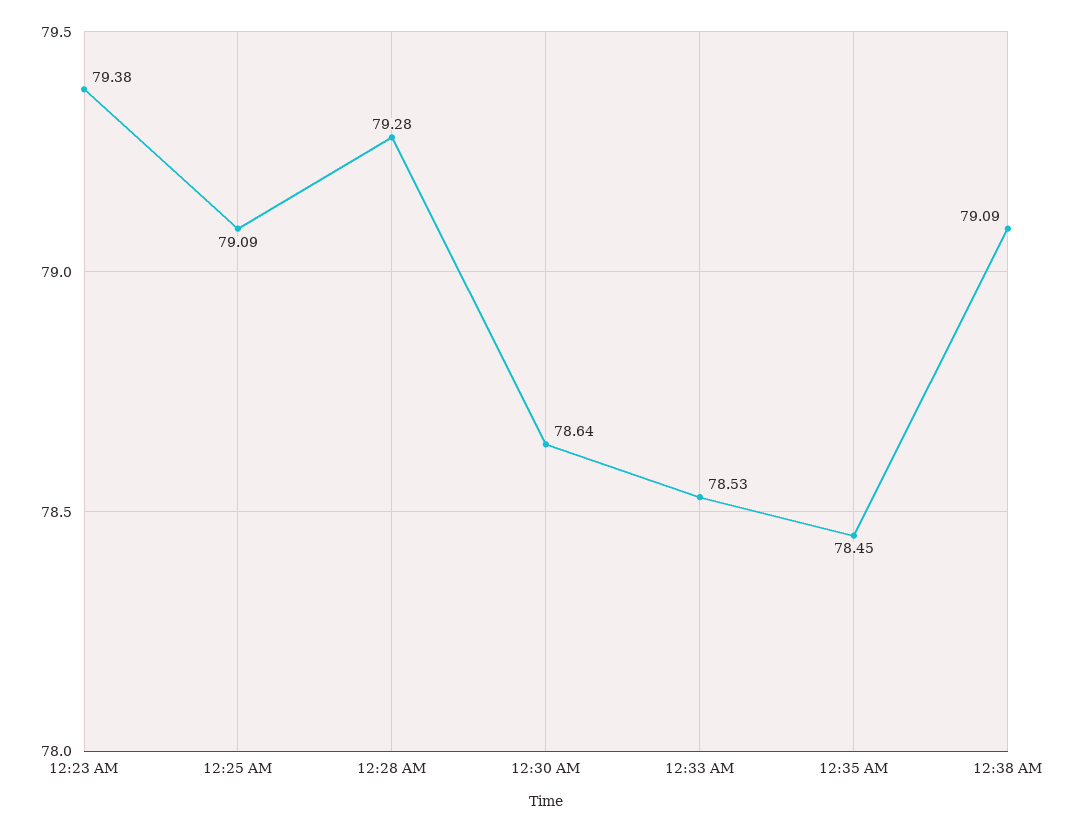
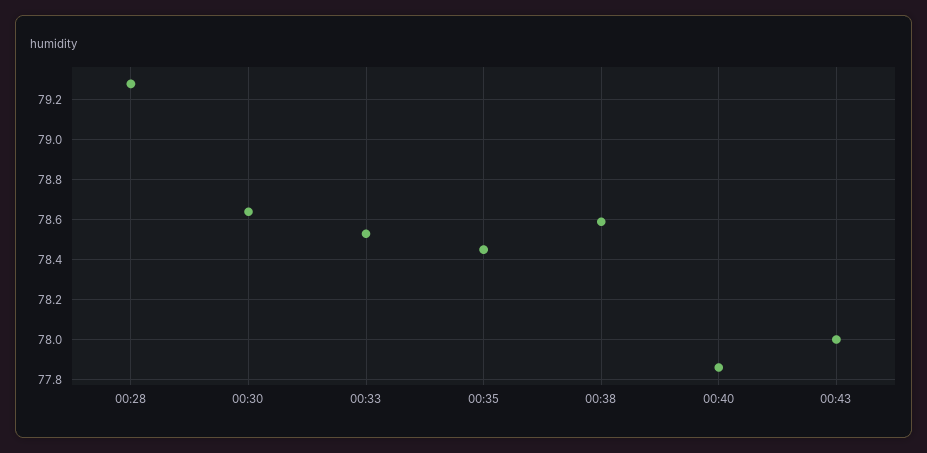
12:23 AM: 79.38 -> none
12:25 AM: 79.09 -> none
12:38 AM: 79.09 -> 78.6
00:40: none -> 77.85
00:43: none -> 78

